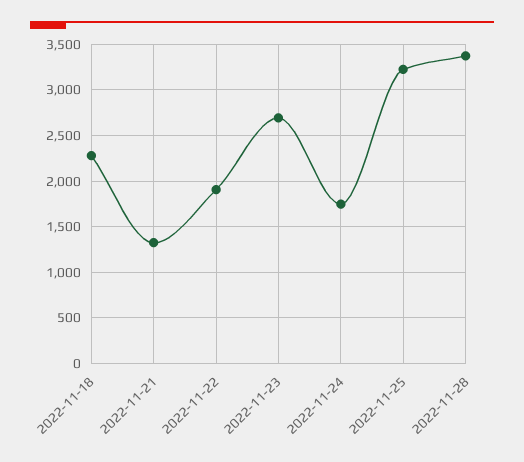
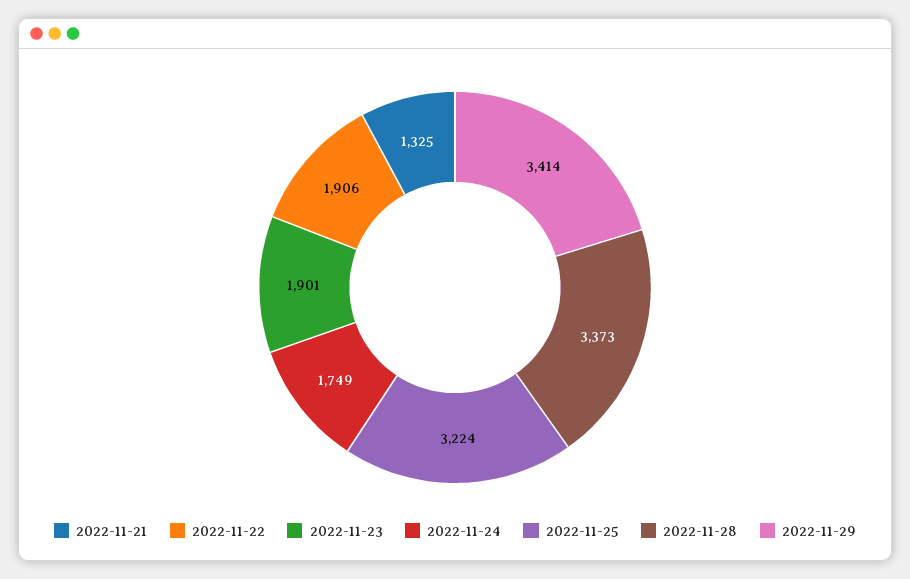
2022-11-18: 2300 -> none
2022-11-23: 2700 -> 1901
2022-11-29: none -> 3414

